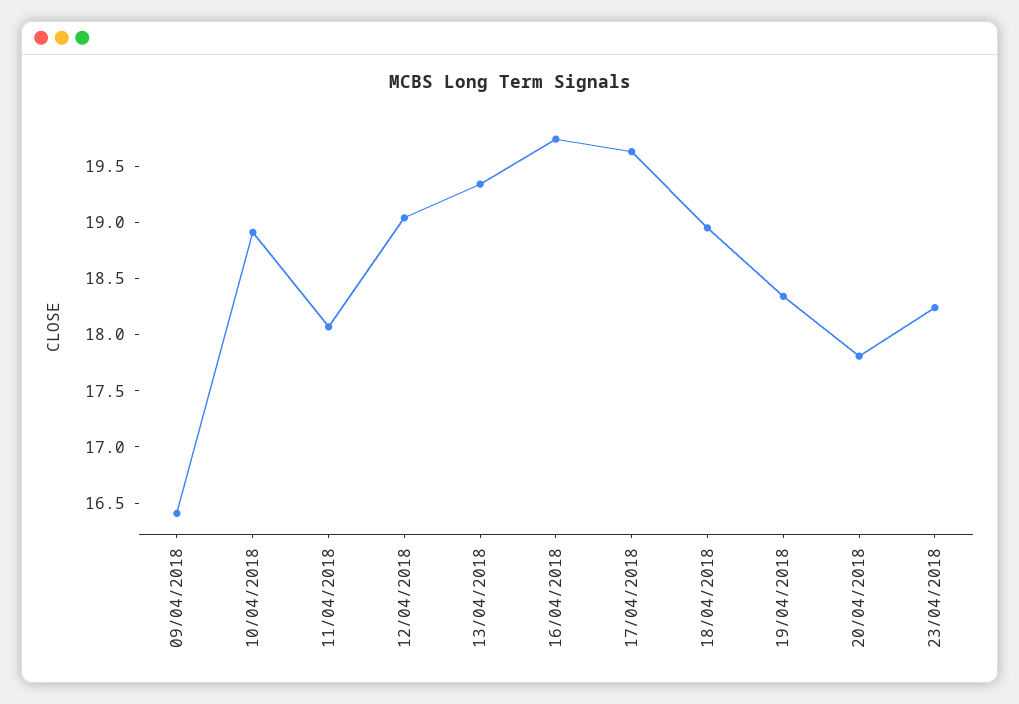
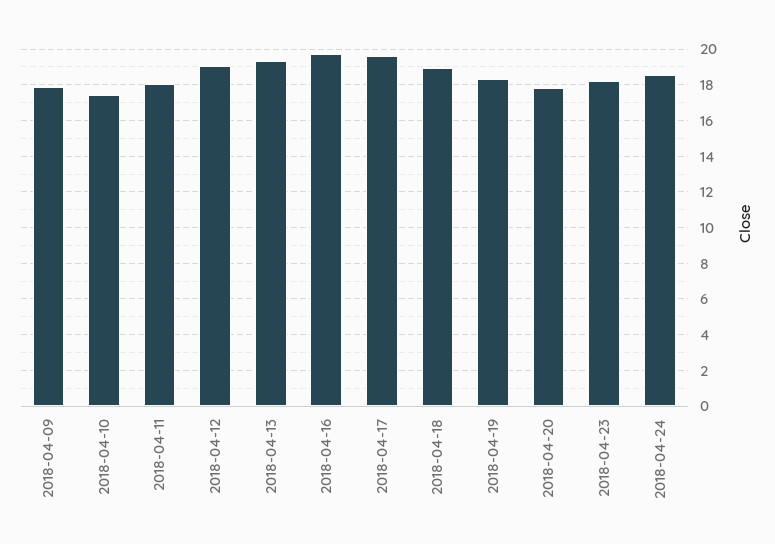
09/04/2018: 16.4 -> 18
10/04/2018: 18.9 -> 17.5
2018-04-24: none -> 18.5

